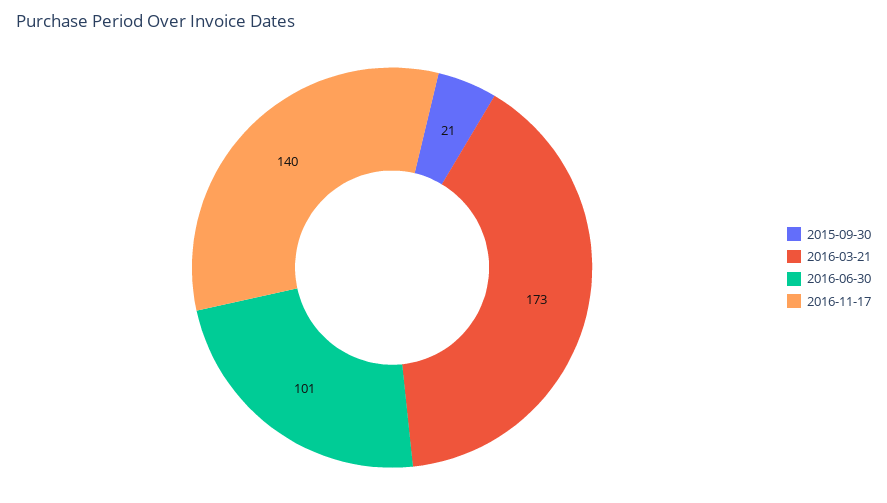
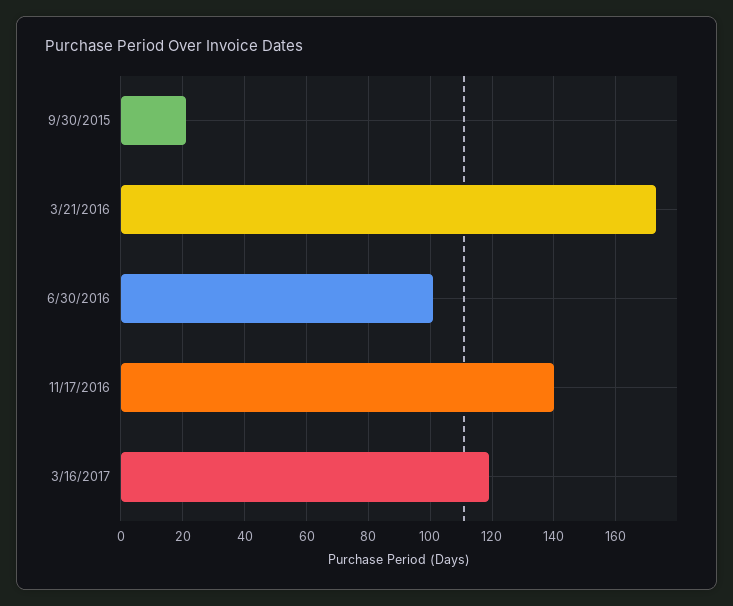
3/16/2017: none -> 120

